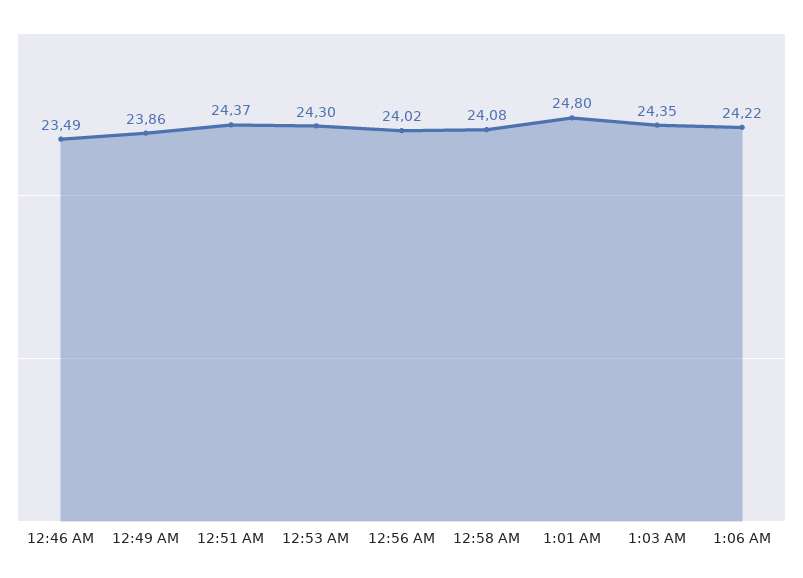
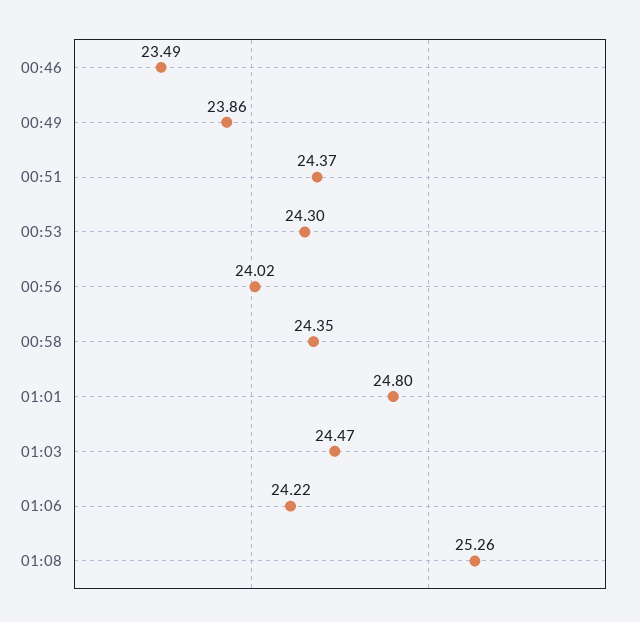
12:58 AM: 24.08 -> 24.35
1:03 AM: 24.35 -> 24.47
01:08: none -> 25.26

